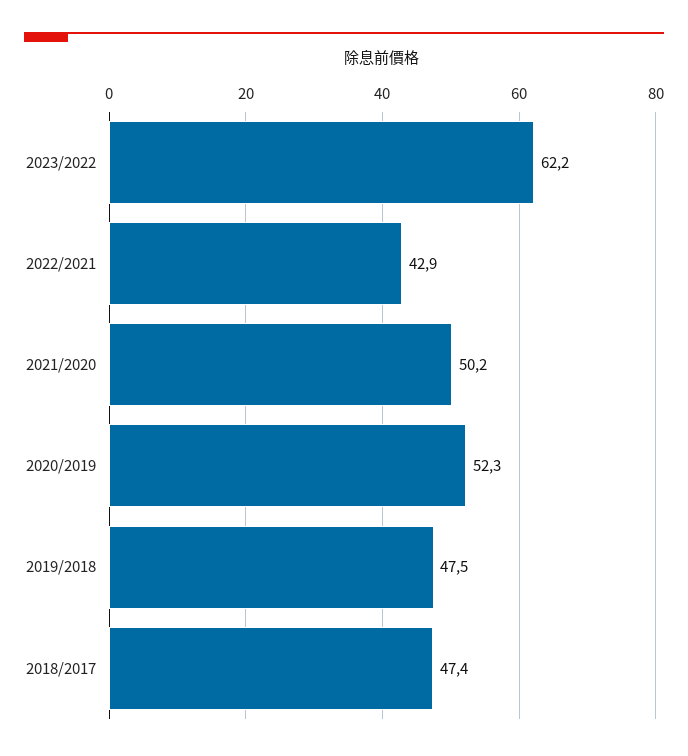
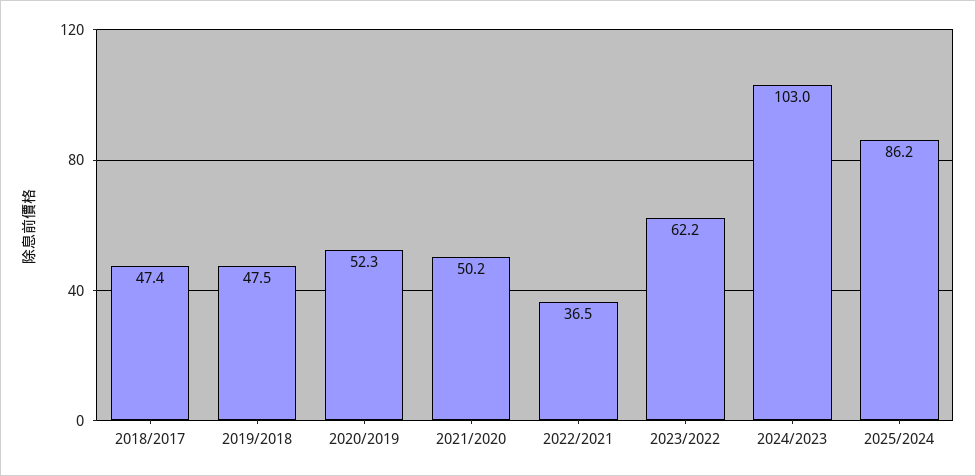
2022/2021: 42.9 -> 36.5
2024/2023: none -> 103
2025/2024: none -> 86.2

